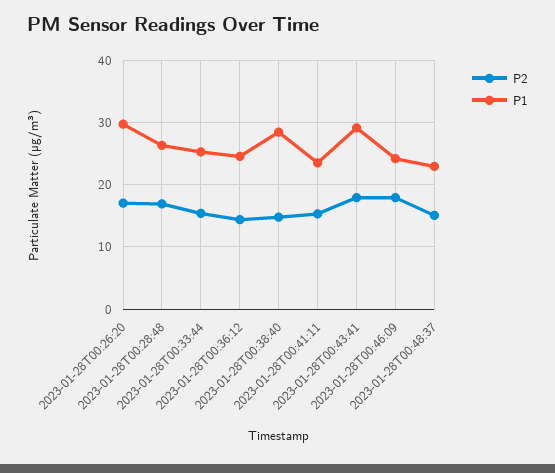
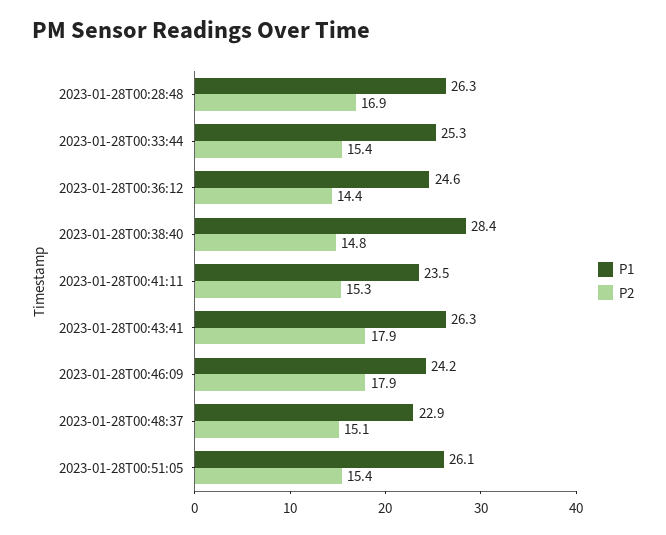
P2, 2023-01-28T00:26:20: 17 -> none
P1, 2023-01-28T00:26:20: 30 -> none
P1, 2023-01-28T00:43:41: 29 -> 26.3
P1, 2023-01-28T00:51:05: none -> 26.1
P2, 2023-01-28T00:51:05: none -> 15.4

